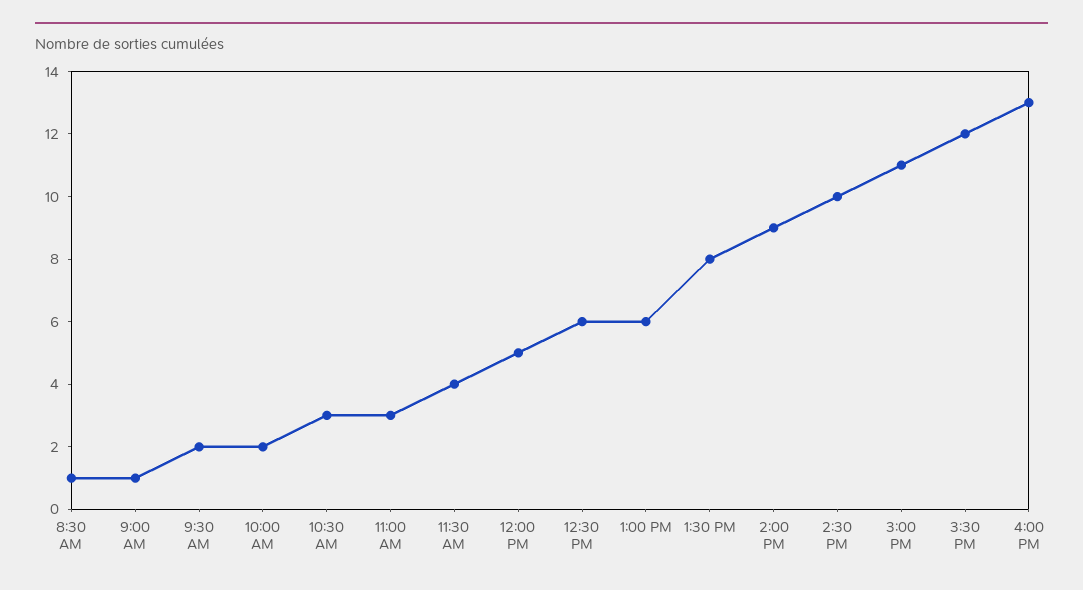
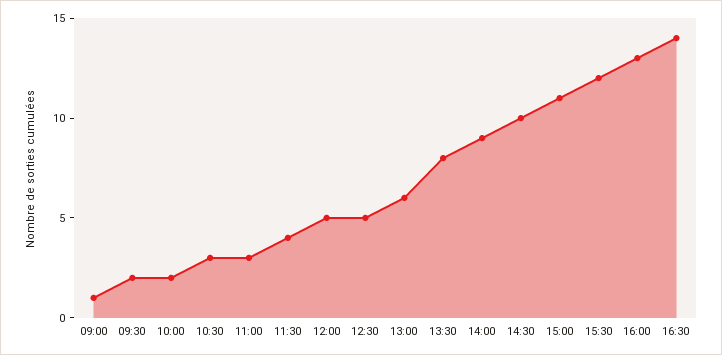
8:30 AM: 1 -> none
12:30 PM: 6 -> 5
16:30: none -> 14

